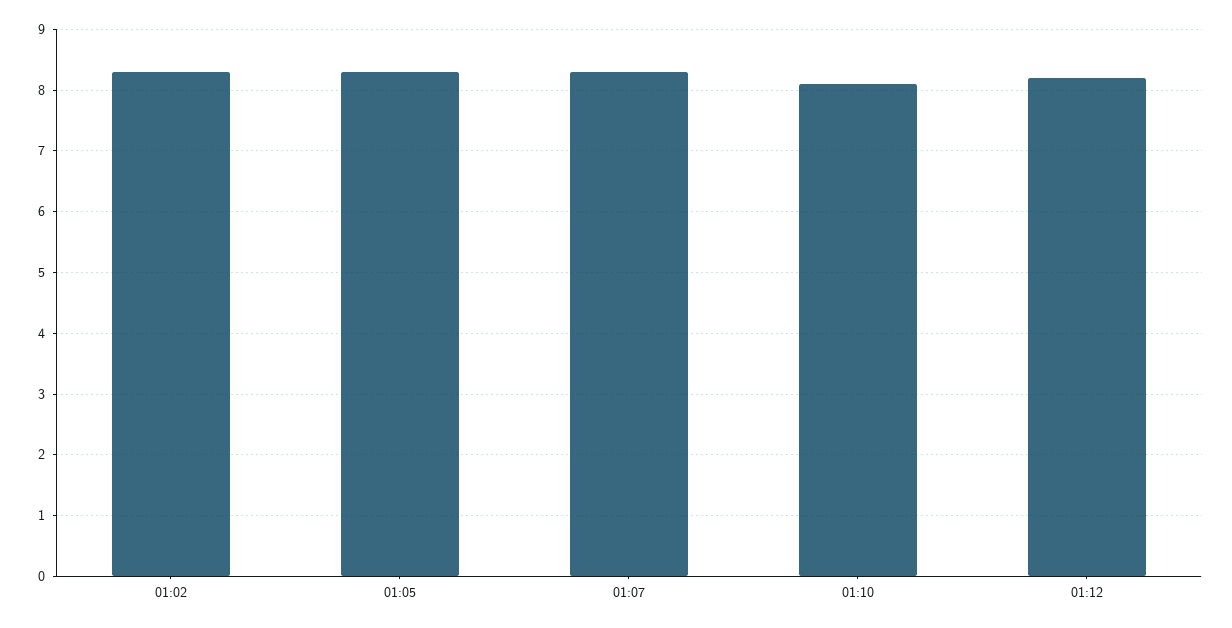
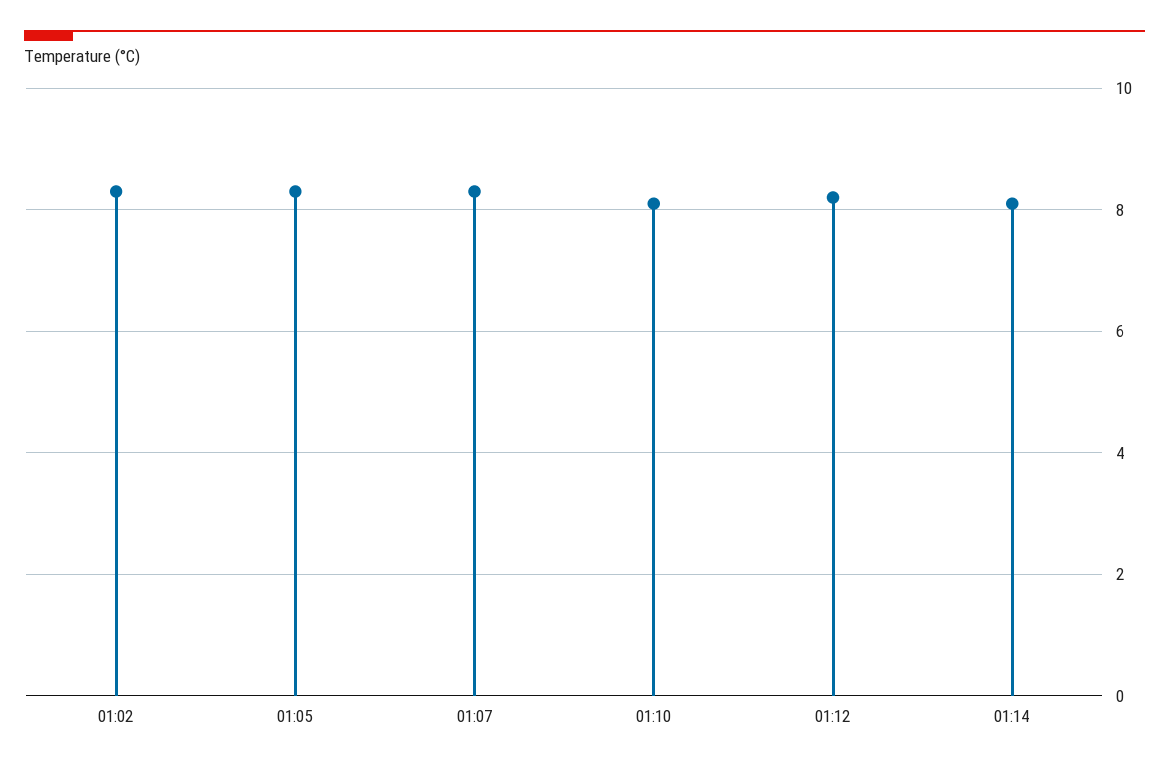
01:14: none -> 8

